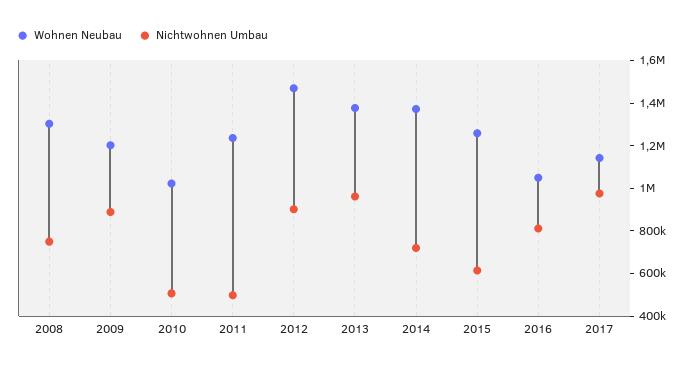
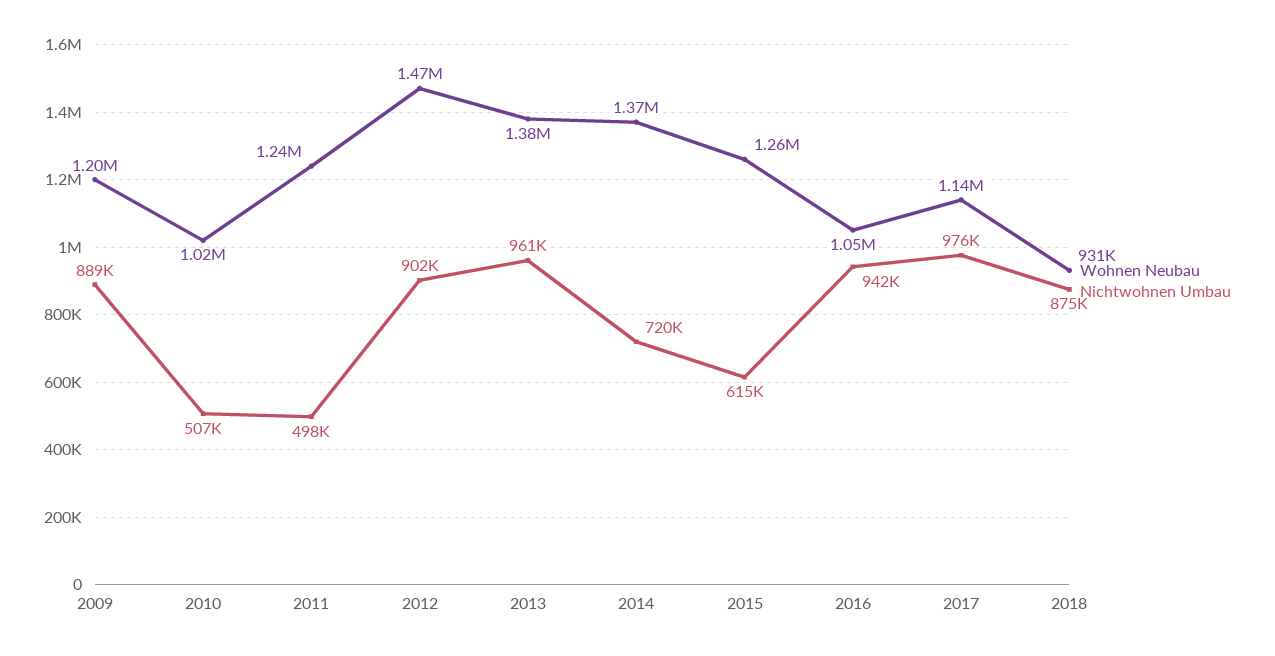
Wohnen Neubau, 2008: 1300000 -> none
Nichtwohnen Umbau, 2008: 750000 -> none
Nichtwohnen Umbau, 2016: 800000 -> 942000
Wohnen Neubau, 2018: none -> 931000
Nichtwohnen Umbau, 2018: none -> 875000

